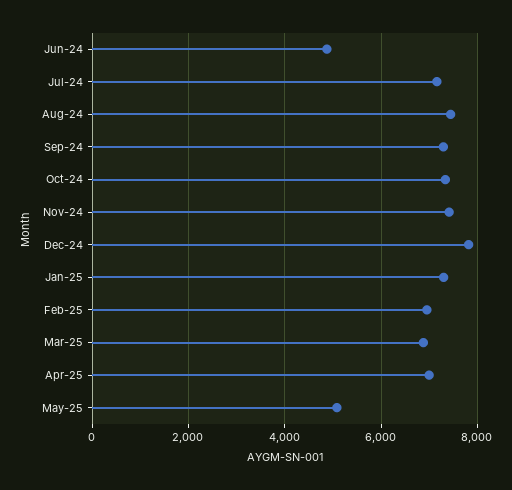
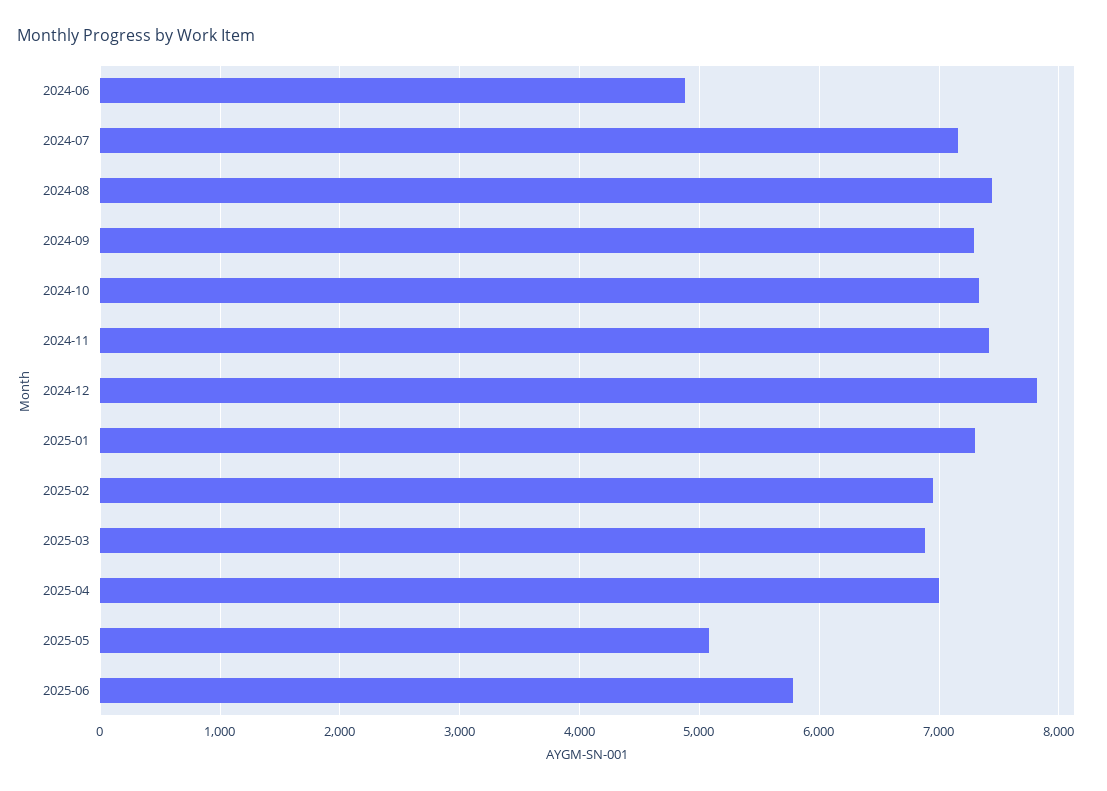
2025-06: none -> 5800

